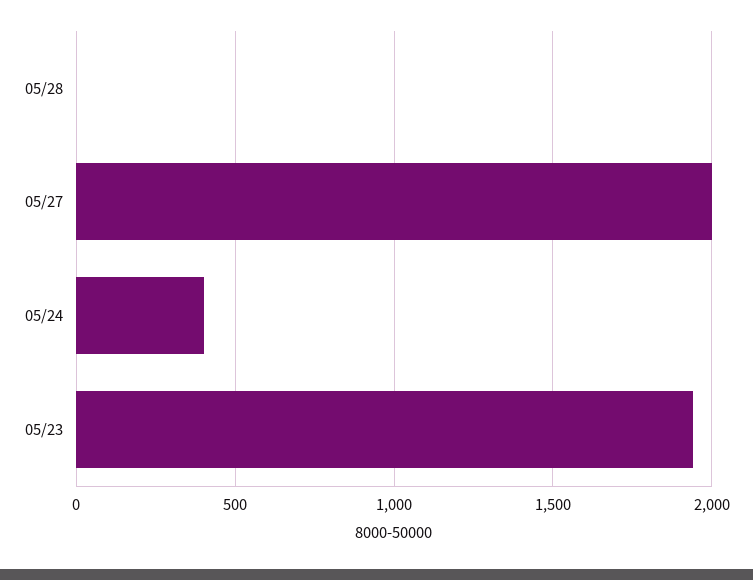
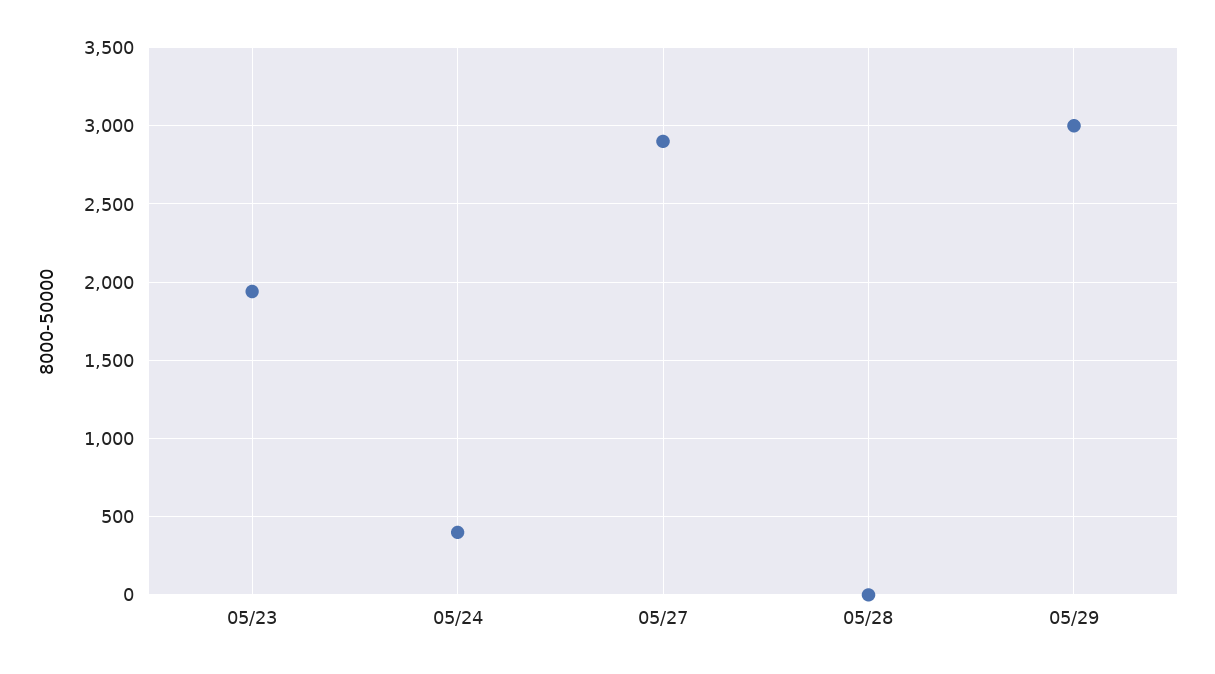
05/27: 2000 -> 2900
05/29: none -> 3000

